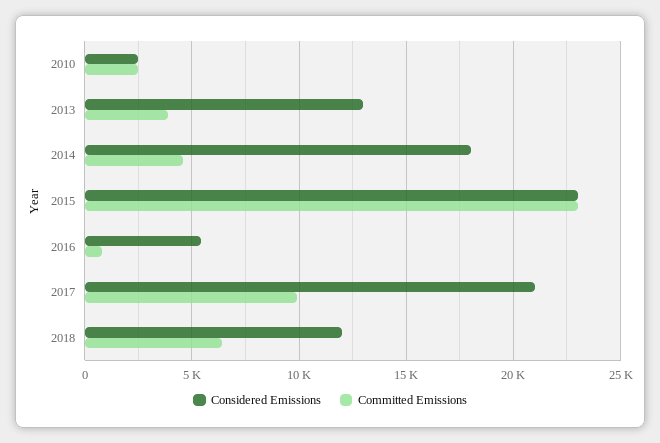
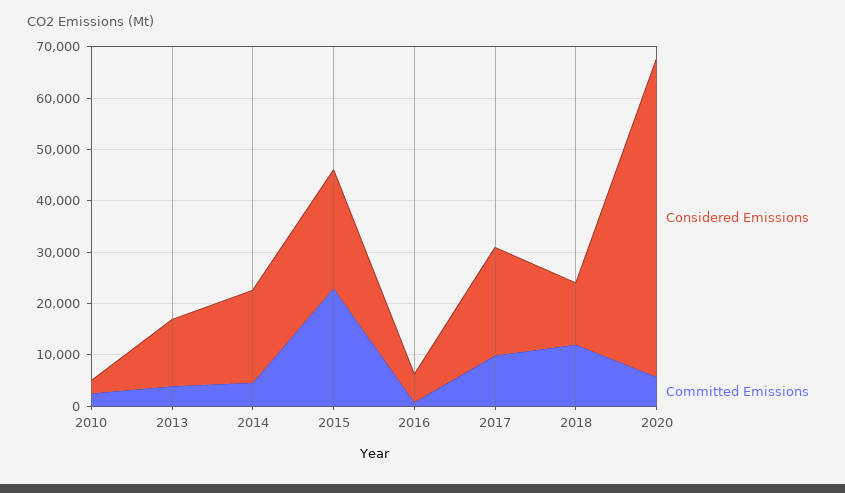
Committed Emissions, 2018: 6500 -> 12000
Considered Emissions, 2020: none -> 62000
Committed Emissions, 2020: none -> 6000

